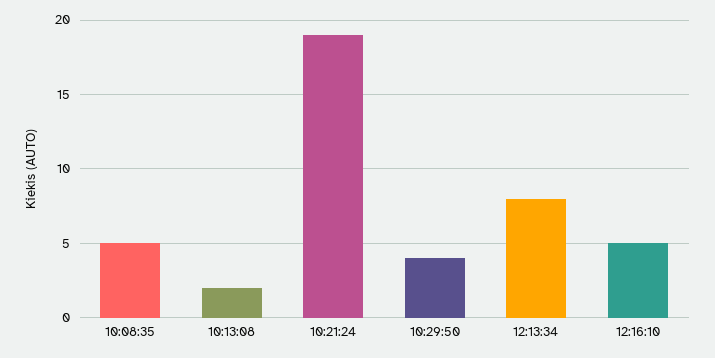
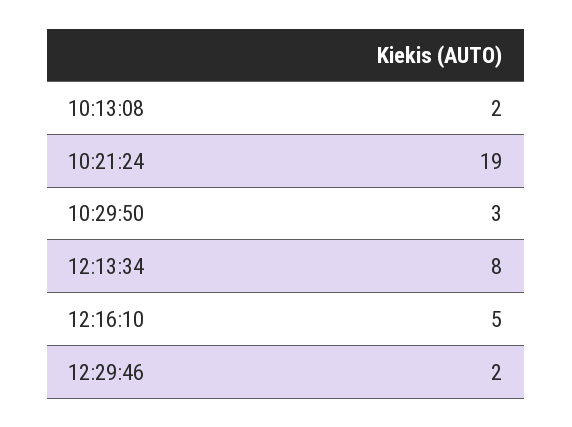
10:08:35: 5 -> none
10:29:50: 4 -> 3
12:29:46: none -> 2

